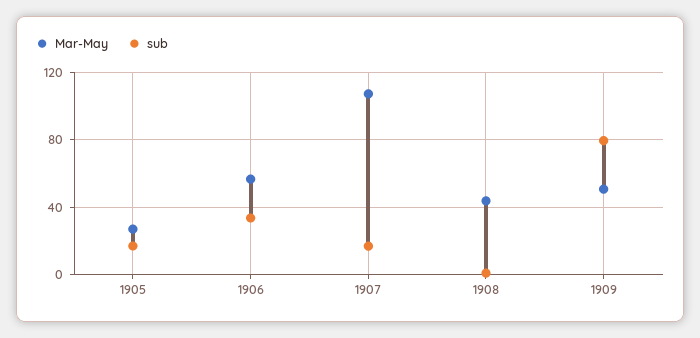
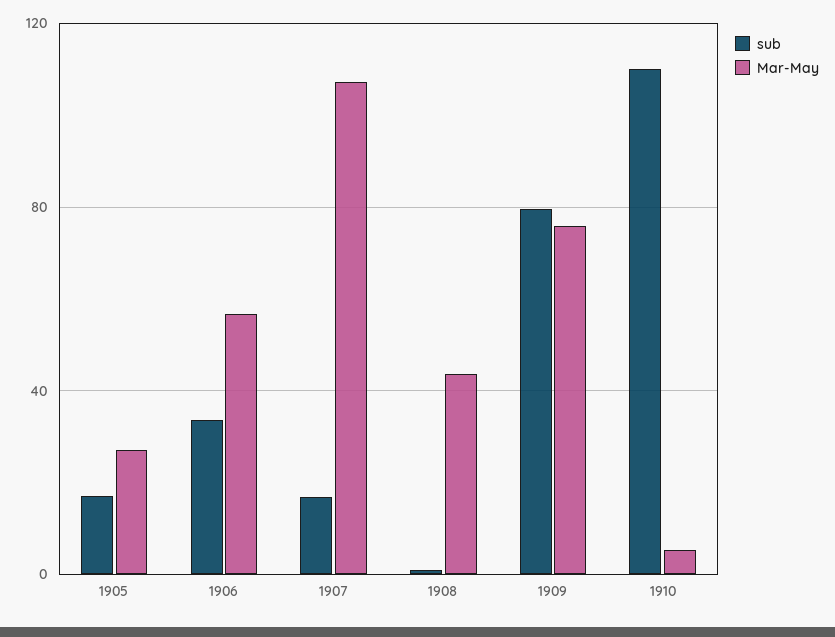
Mar-May, 1909: 50 -> 75
sub, 1910: none -> 110
Mar-May, 1910: none -> 5

